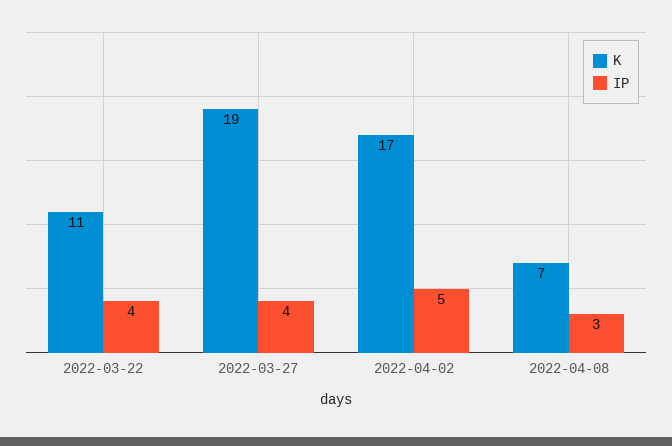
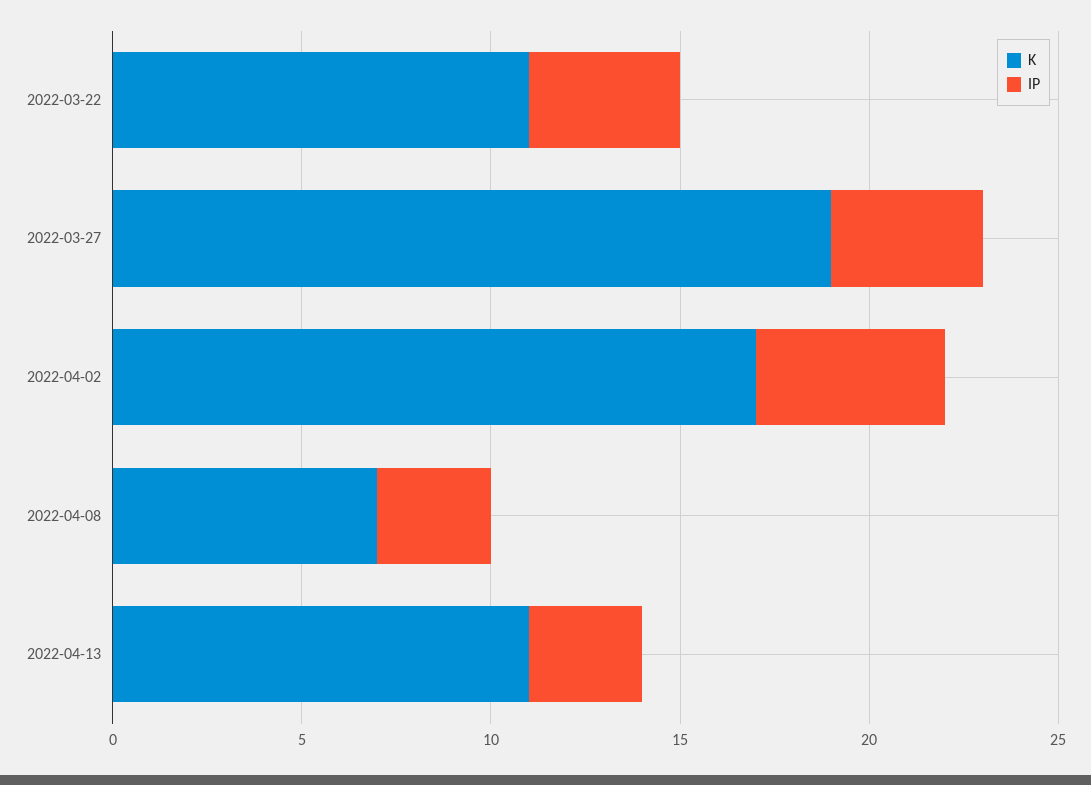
K, 2022-04-13: none -> 11
IP, 2022-04-13: none -> 3

